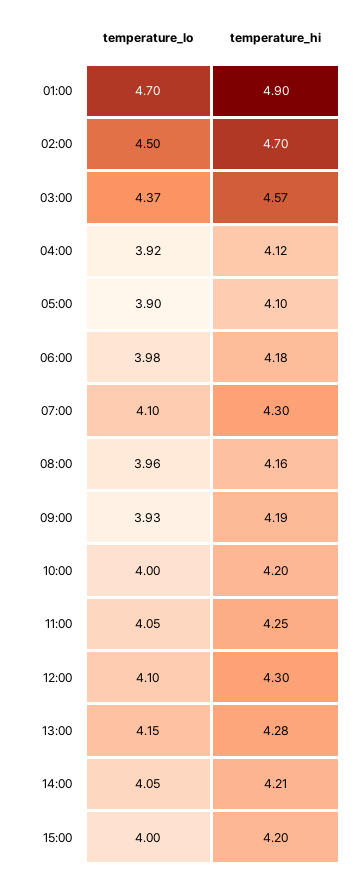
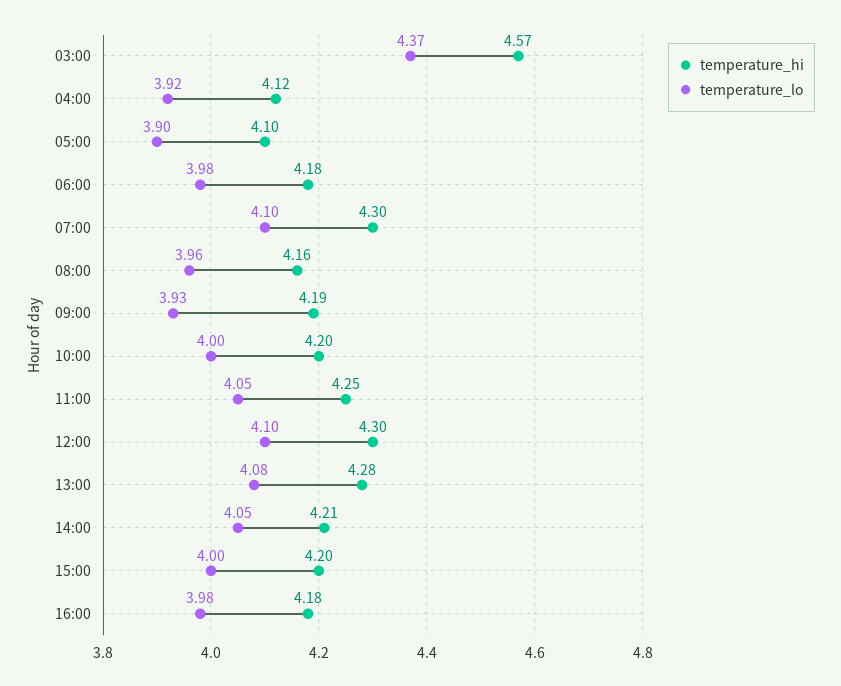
temperature_lo, 01:00: 4.7 -> none
temperature_hi, 01:00: 4.9 -> none
temperature_lo, 02:00: 4.5 -> none
temperature_hi, 02:00: 4.7 -> none
temperature_lo, 13:00: 4.15 -> 4.08
temperature_hi, 16:00: none -> 4.18
temperature_lo, 16:00: none -> 3.98

